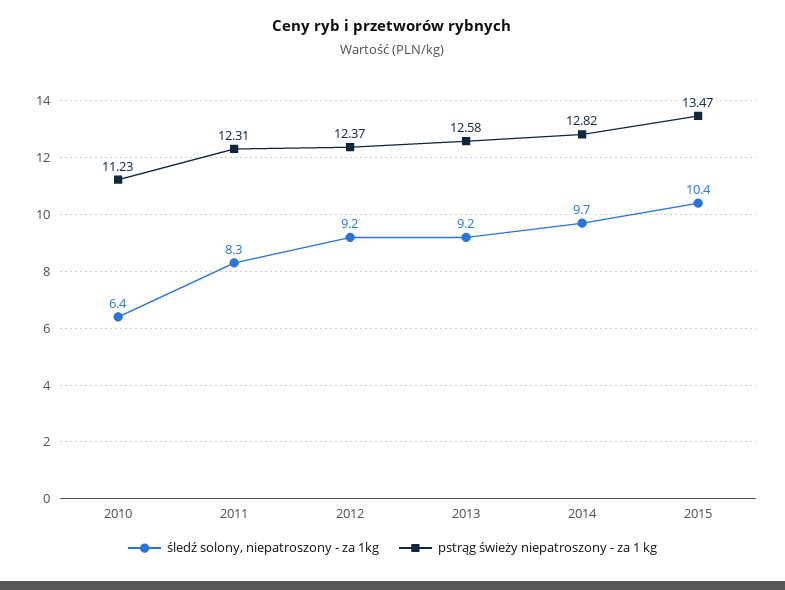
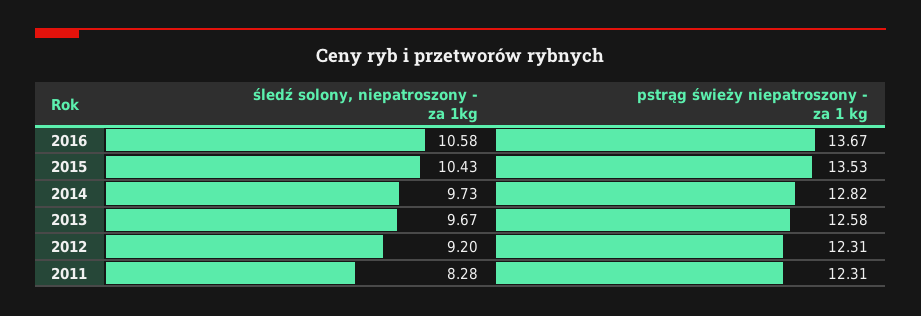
śledź solony, niepatroszony - za 1kg, 2010: 6.4 -> none
pstrąg świeży niepatroszony - za 1 kg, 2010: 11.23 -> none
pstrąg świeży niepatroszony - za 1 kg, 2012: 12.37 -> 12.31
śledź solony, niepatroszony - za 1kg, 2013: 9.2 -> 9.67
pstrąg świeży niepatroszony - za 1 kg, 2015: 13.47 -> 13.53
śledź solony, niepatroszony - za 1kg, 2016: none -> 10.58
pstrąg świeży niepatroszony - za 1 kg, 2016: none -> 13.67

